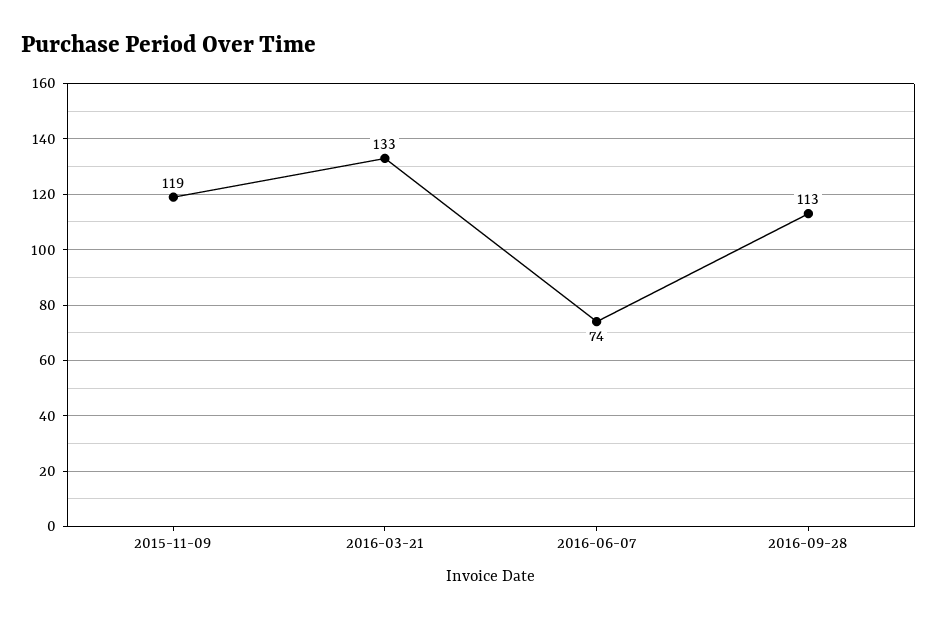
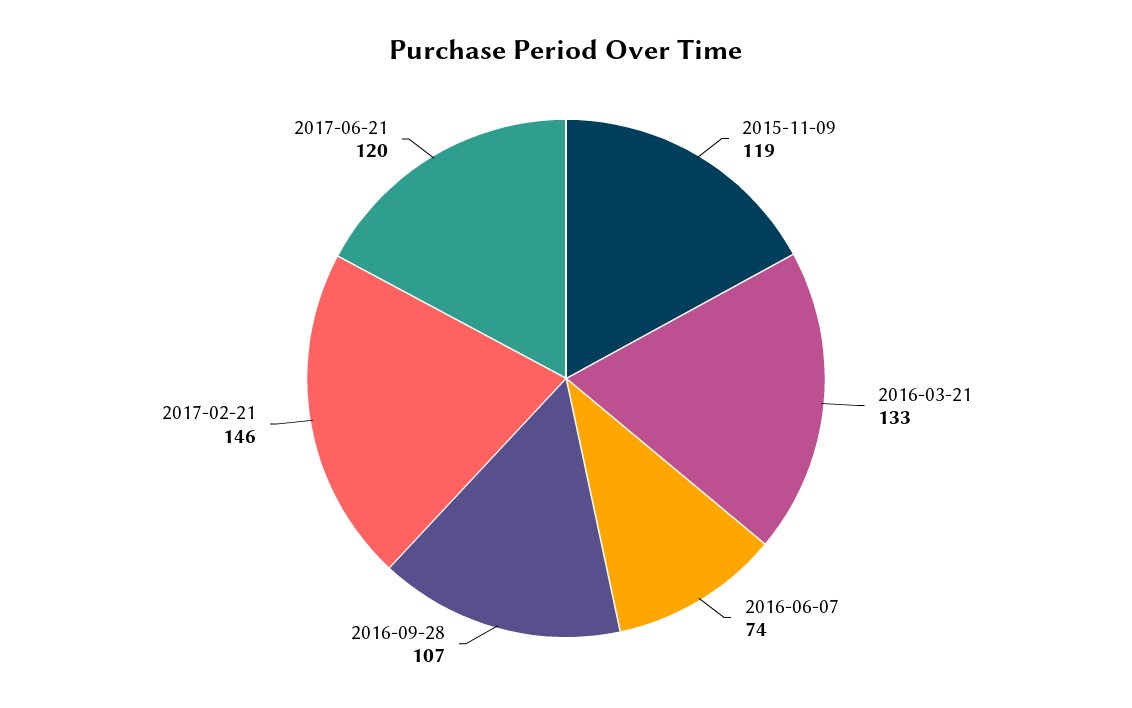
2016-09-28: 113 -> 107
2017-02-21: none -> 146
2017-06-21: none -> 120

